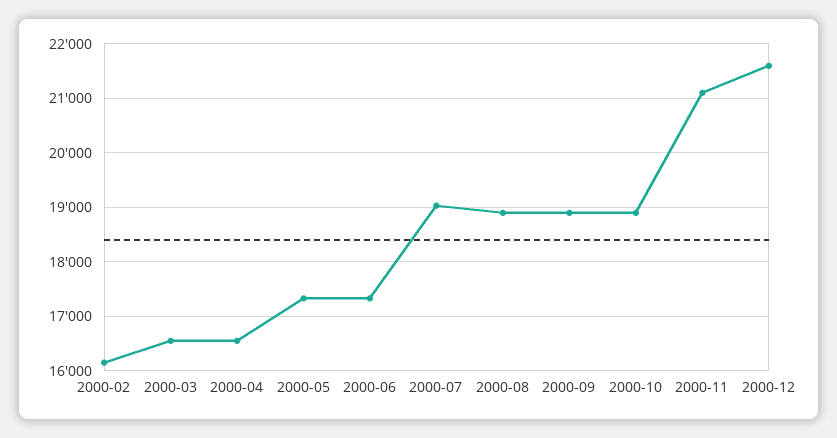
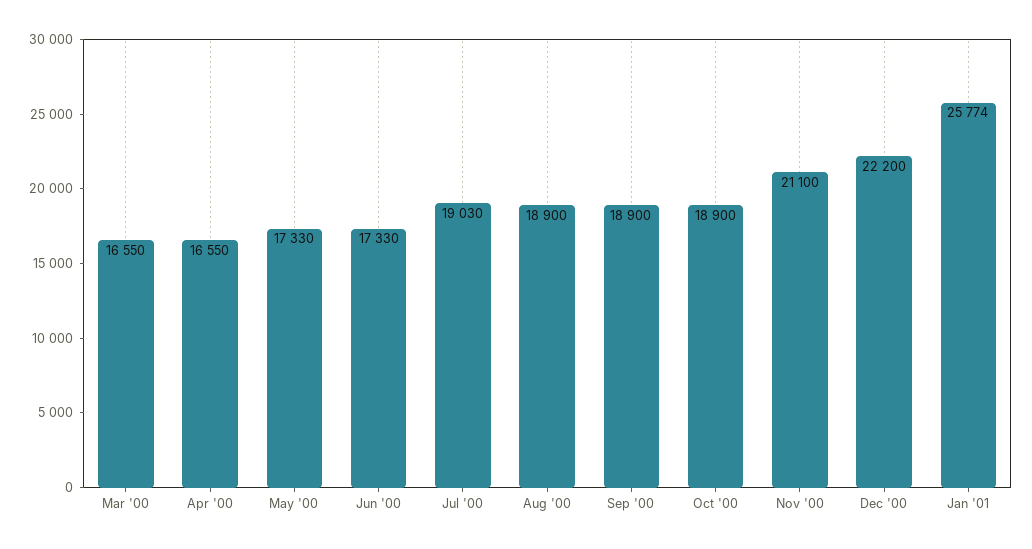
2000-02: 16200 -> none
2000-12: 21600 -> 22200
Jan '01: none -> 25774

